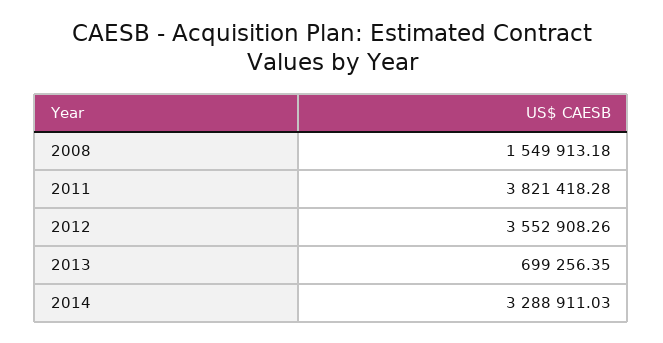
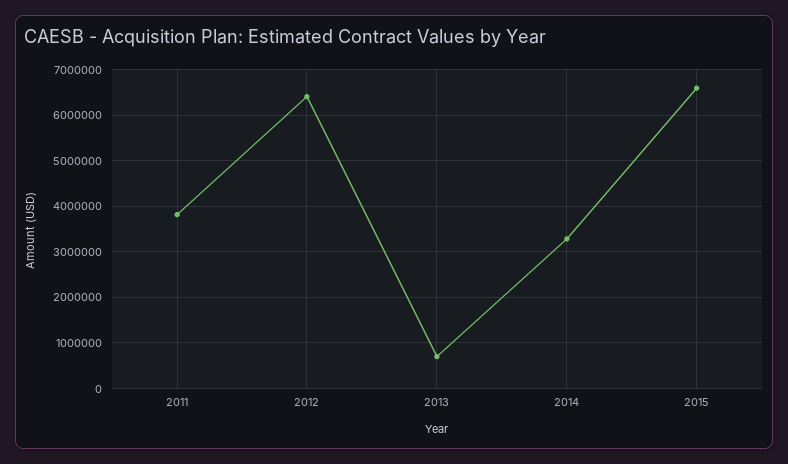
2008: 1549913.18 -> none
2012: 3552908.26 -> 6400000
2015: none -> 6600000

